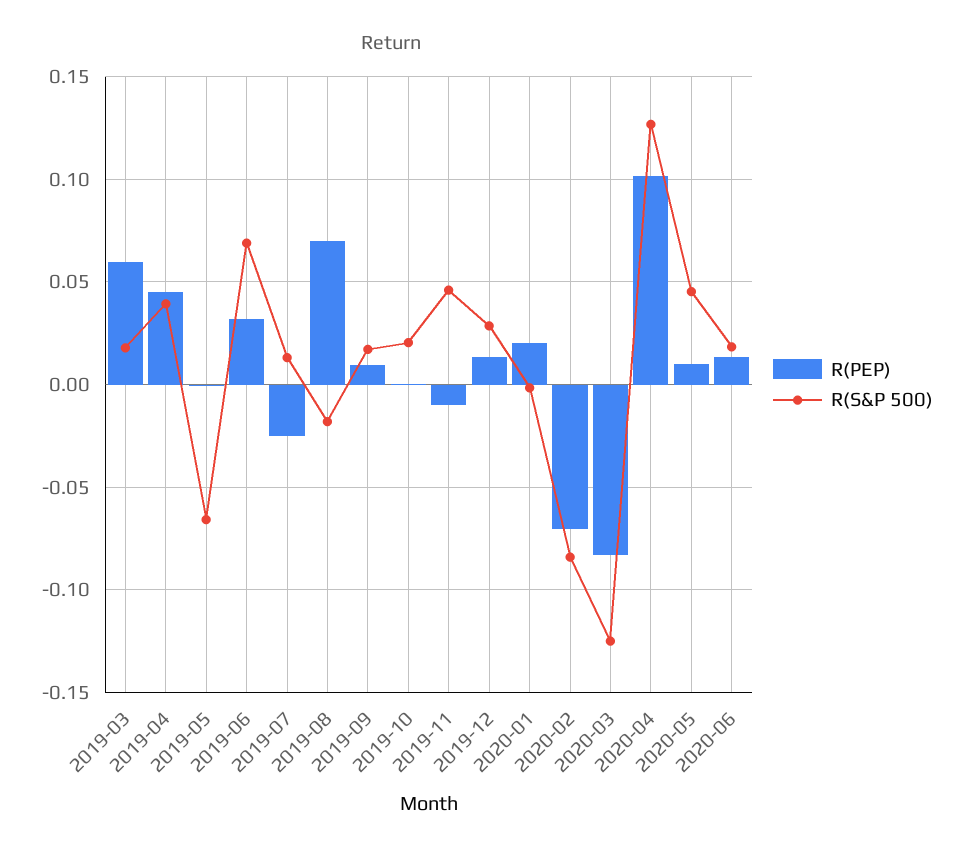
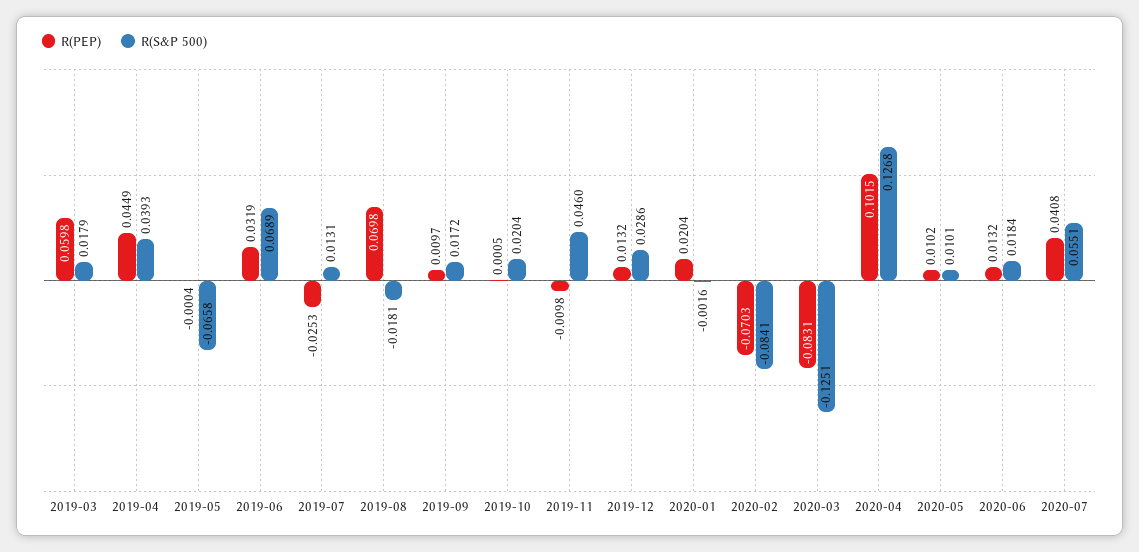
R(S&P 500), 2020-05: 0.045 -> 0.0101
R(PEP), 2020-07: none -> 0.0408
R(S&P 500), 2020-07: none -> 0.0551

